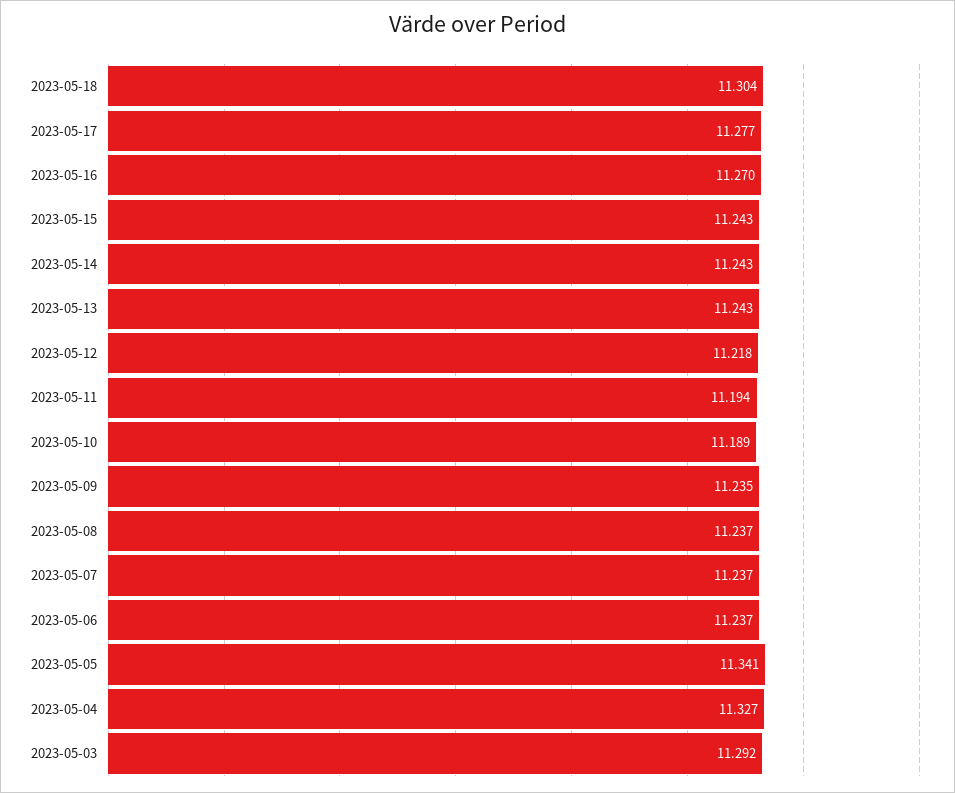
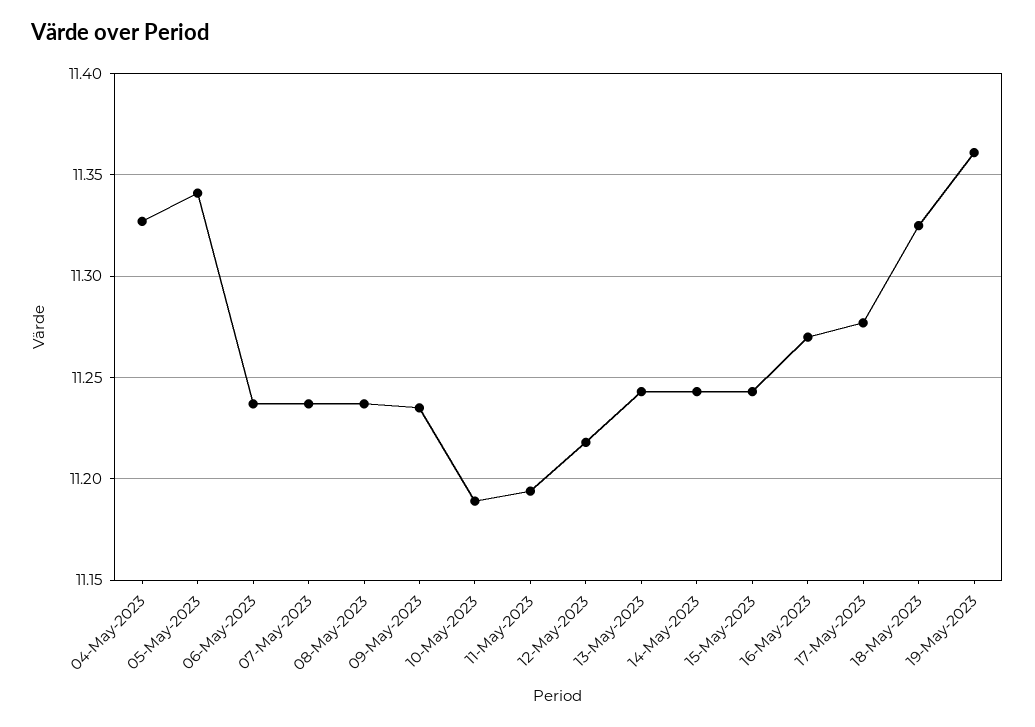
2023-05-18: 11.304 -> 11.325
2023-05-03: 11.292 -> none
19-May-2023: none -> 11.36

